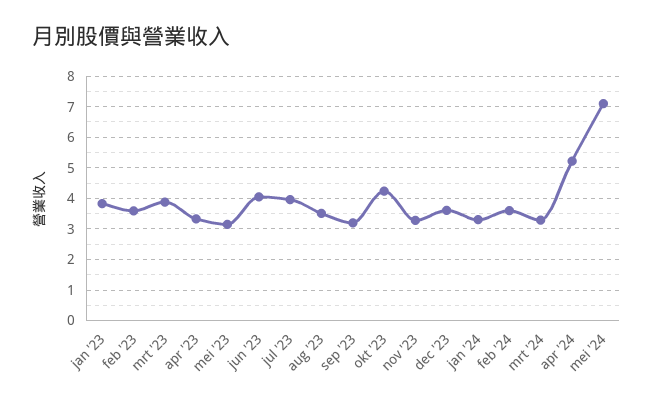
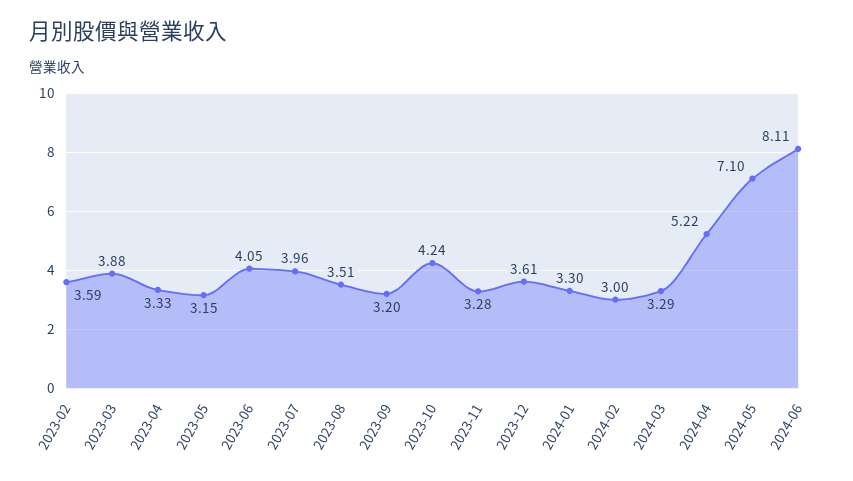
jan '23: 3.8 -> none
feb '24: 3.6 -> 3
2024-06: none -> 8.11

